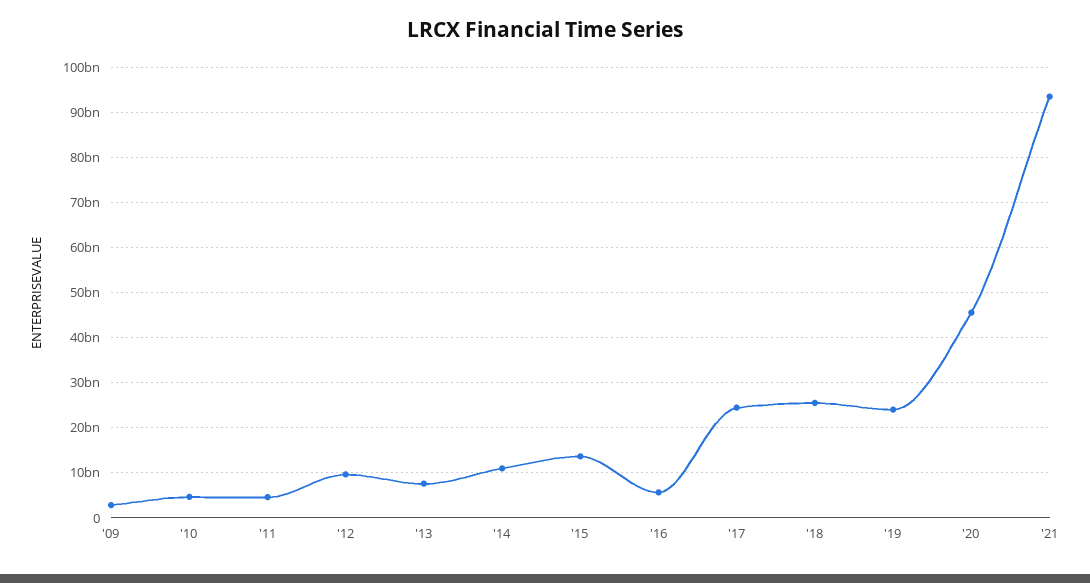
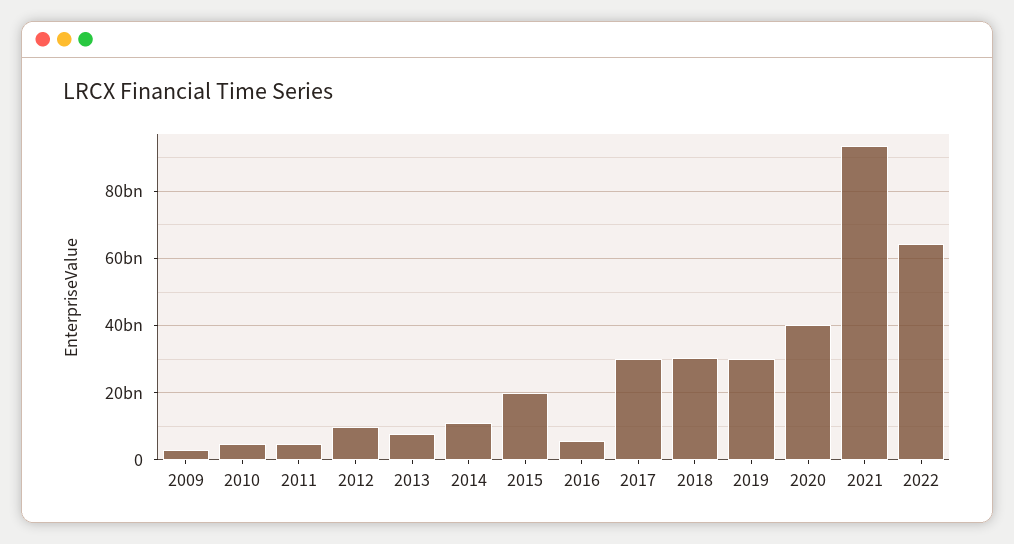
'15: 14000000000 -> 20000000000
'17: 24000000000 -> 30000000000
'18: 26000000000 -> 30000000000
'19: 24000000000 -> 30000000000
'20: 46000000000 -> 40000000000
2022: none -> 64000000000

